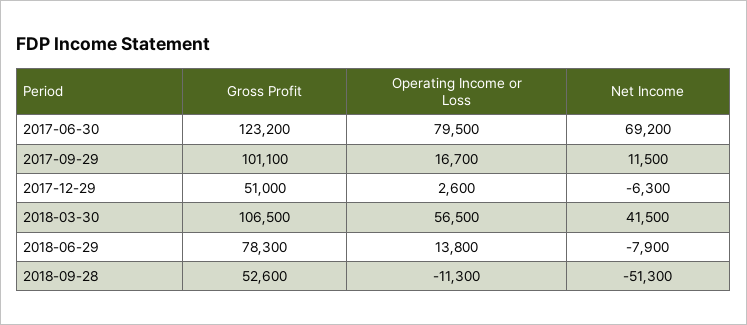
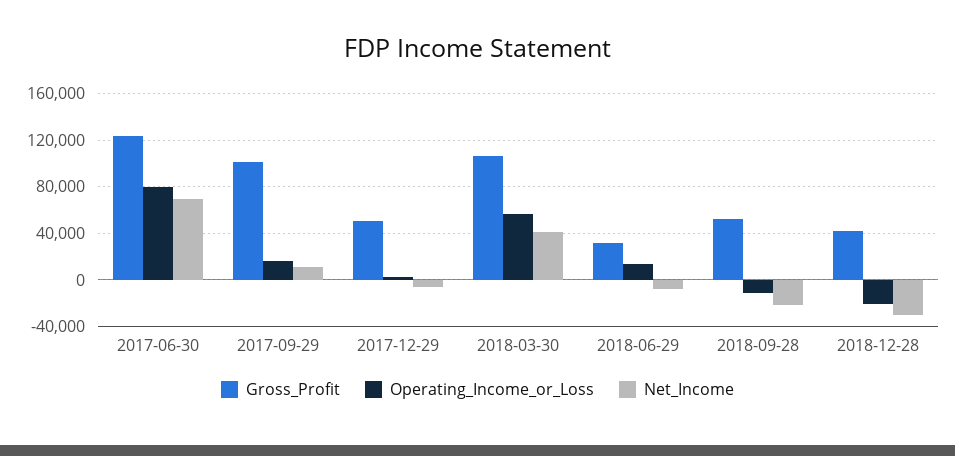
Gross Profit, 2018-06-29: 78300 -> 30000
Net Income, 2018-09-28: -51300 -> -20000
Gross Profit, 2018-12-28: none -> 40000
Operating Income or Loss, 2018-12-28: none -> -20000
Net Income, 2018-12-28: none -> -30000

